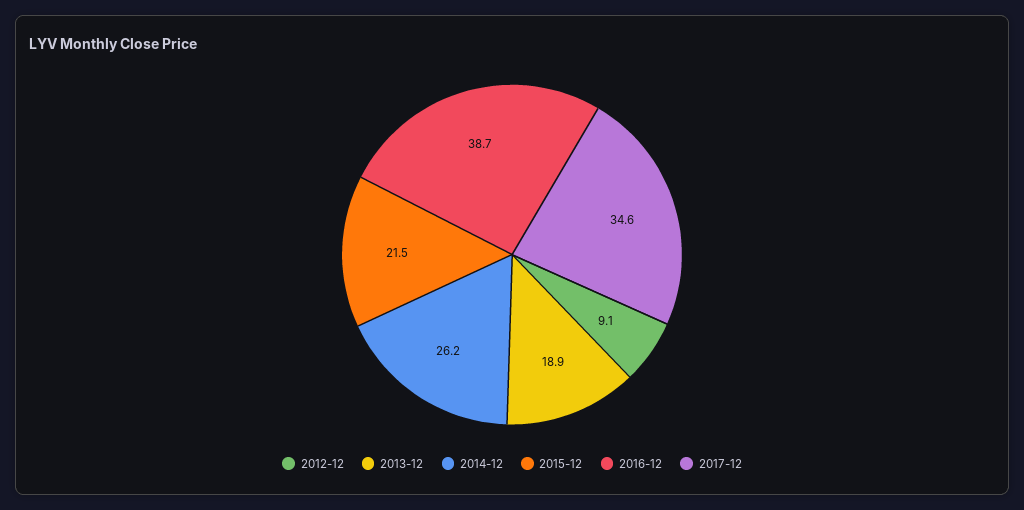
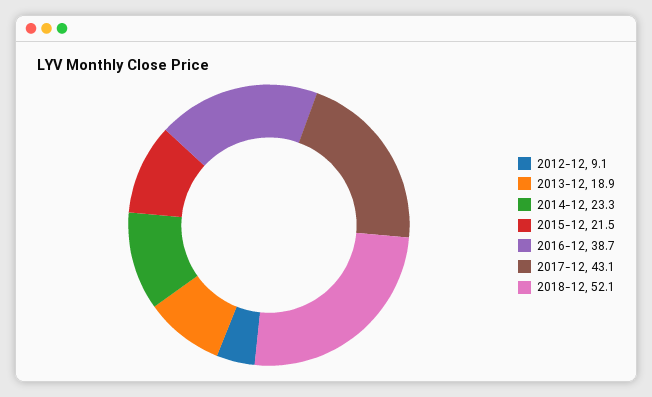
2014-12: 26.2 -> 23.3
2017-12: 34.6 -> 43.1
2018-12: none -> 52.1

